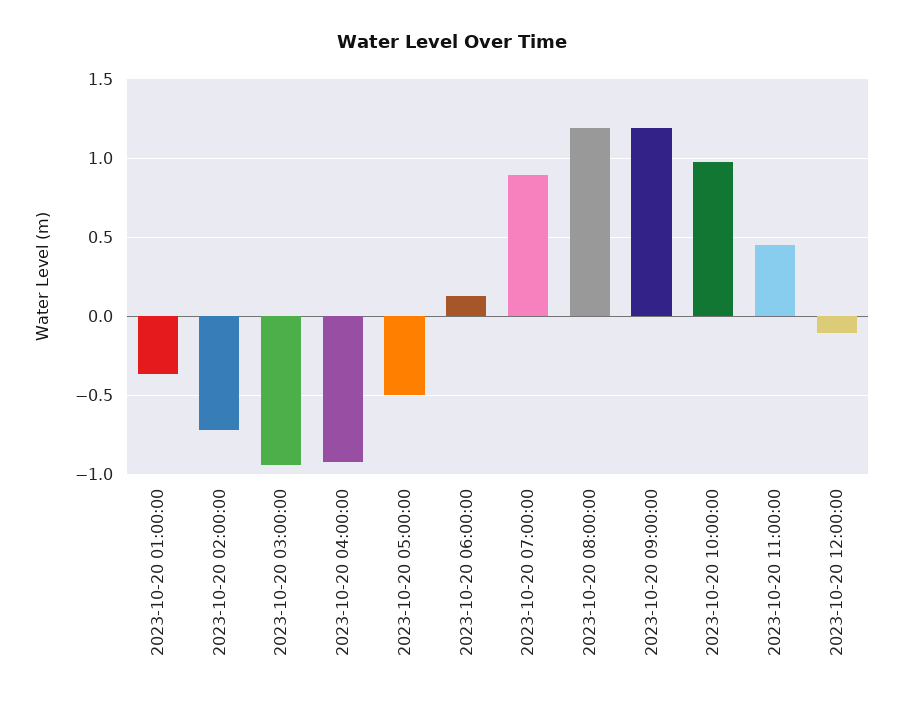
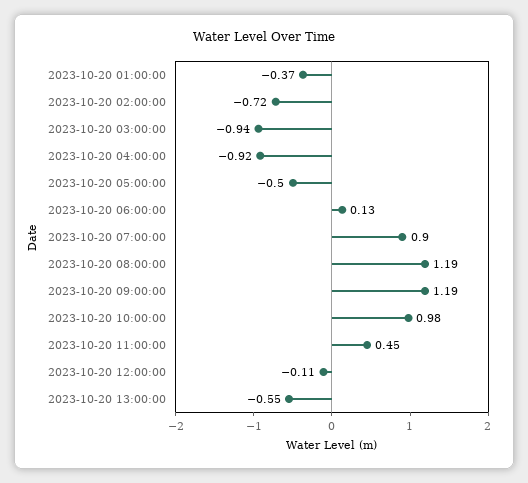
2023-10-20 13:00:00: none -> -0.55

